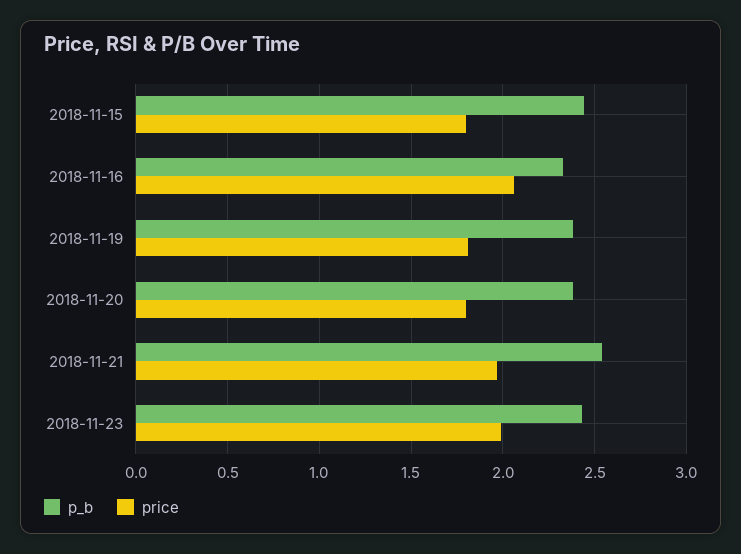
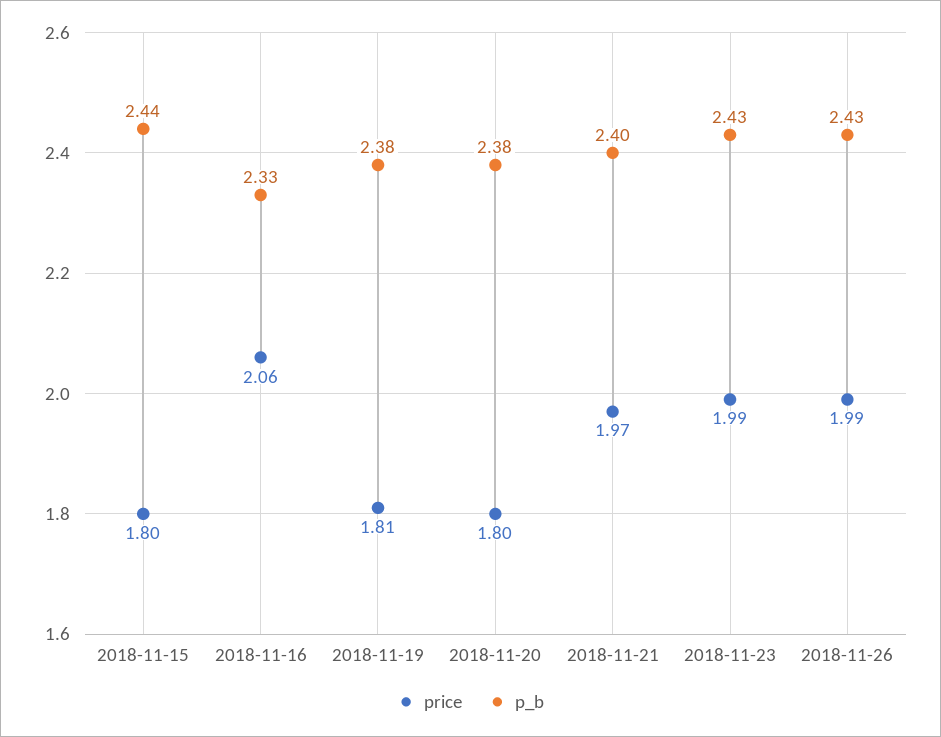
p_b, 2018-11-21: 2.55 -> 2.4
price, 2018-11-26: none -> 1.99
p_b, 2018-11-26: none -> 2.43

